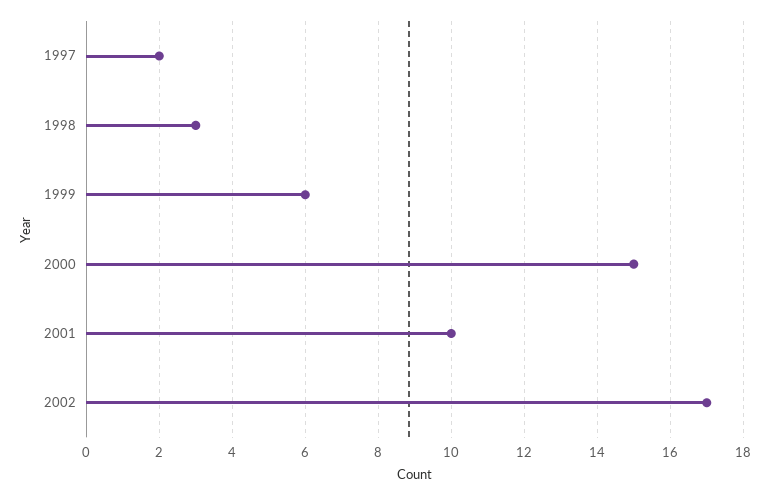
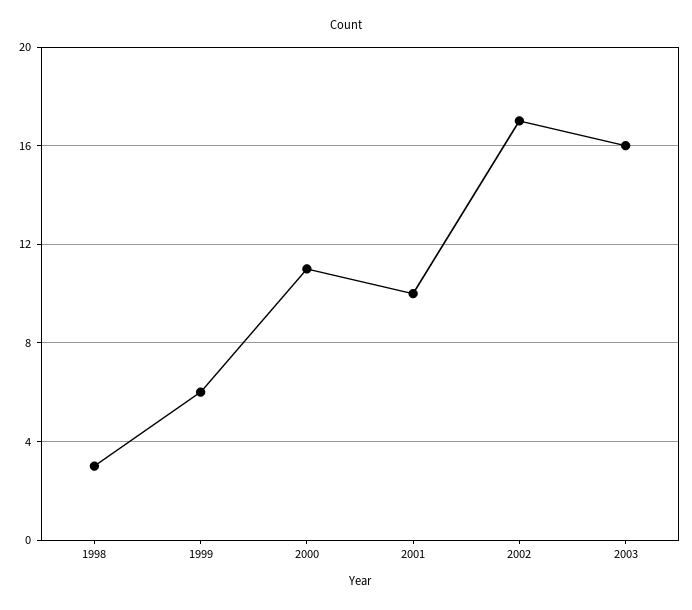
1997: 2 -> none
2000: 15 -> 11
2003: none -> 16

